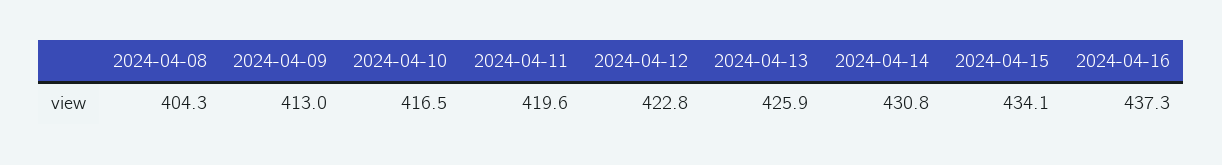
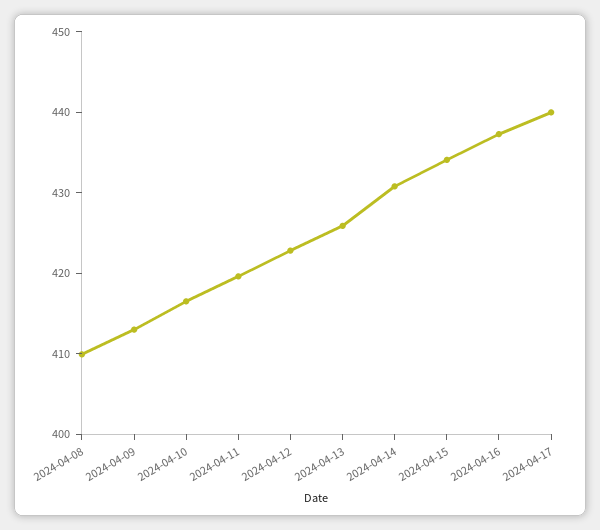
2024-04-08: 404.3 -> 410
2024-04-17: none -> 440

